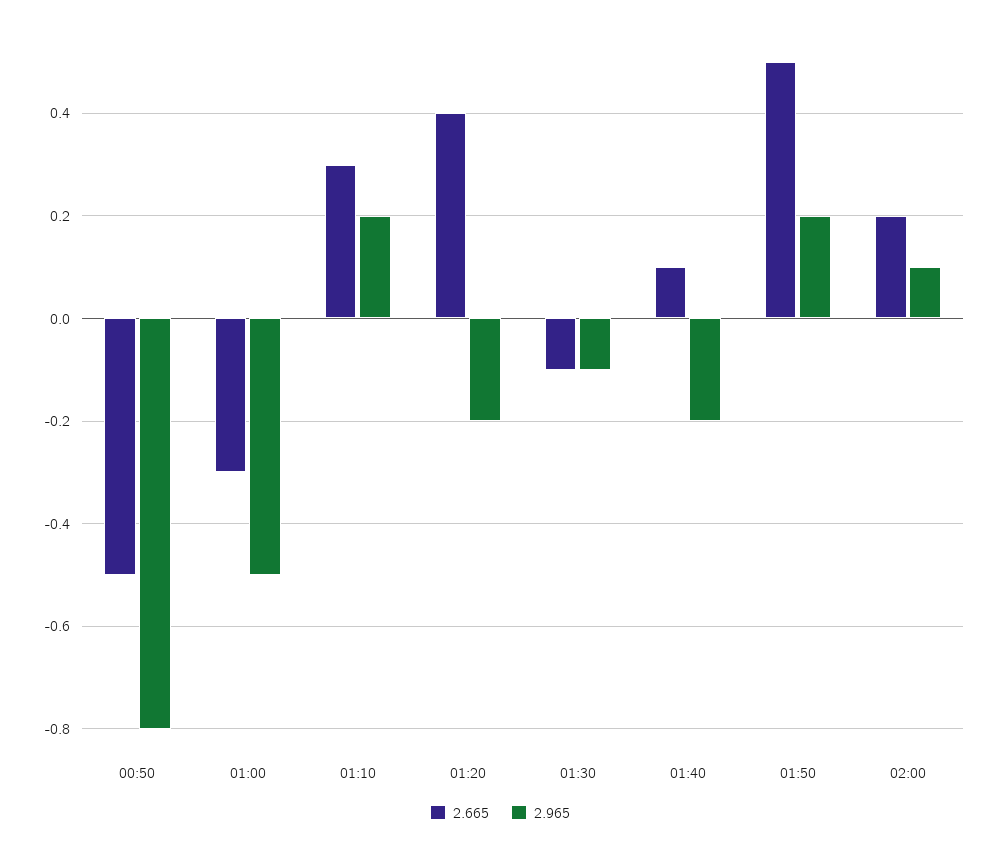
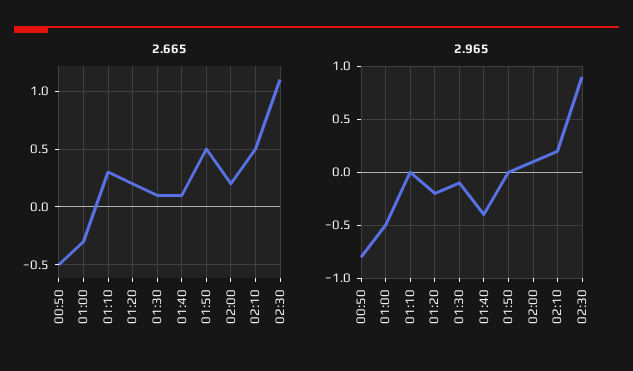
2.965, 01:10: 0.2 -> 0
2.665, 01:20: 0.4 -> 0.2
2.665, 01:30: -0.1 -> 0.1
2.965, 01:40: -0.2 -> -0.4
2.965, 01:50: 0.2 -> 0
2.665, 02:10: none -> 0.5
2.665, 02:30: none -> 1.1
2.965, 02:10: none -> 0.2
2.965, 02:30: none -> 0.9

